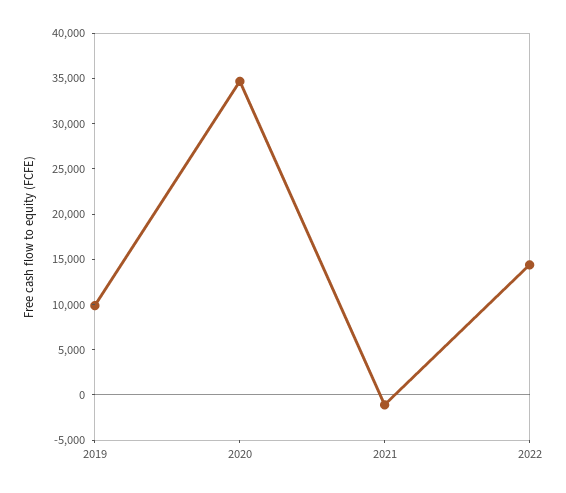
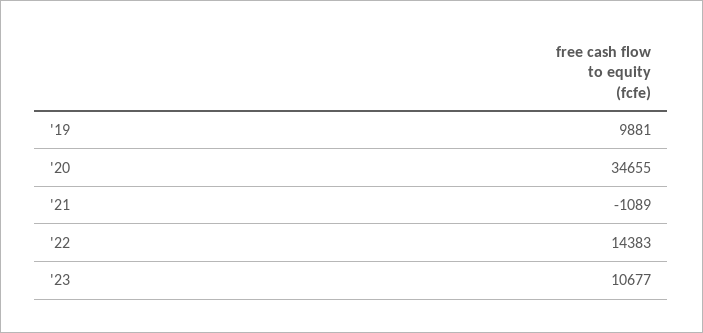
'23: none -> 10677

